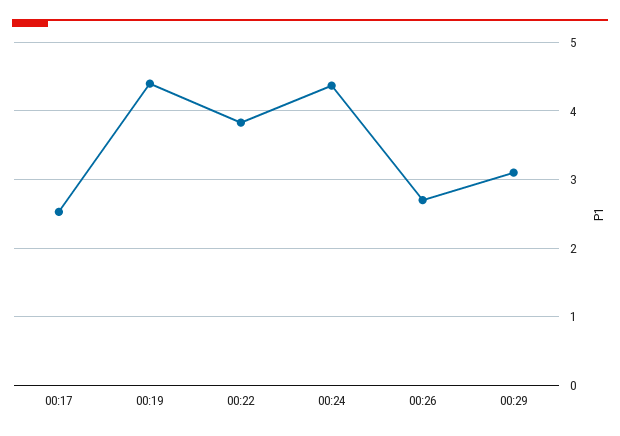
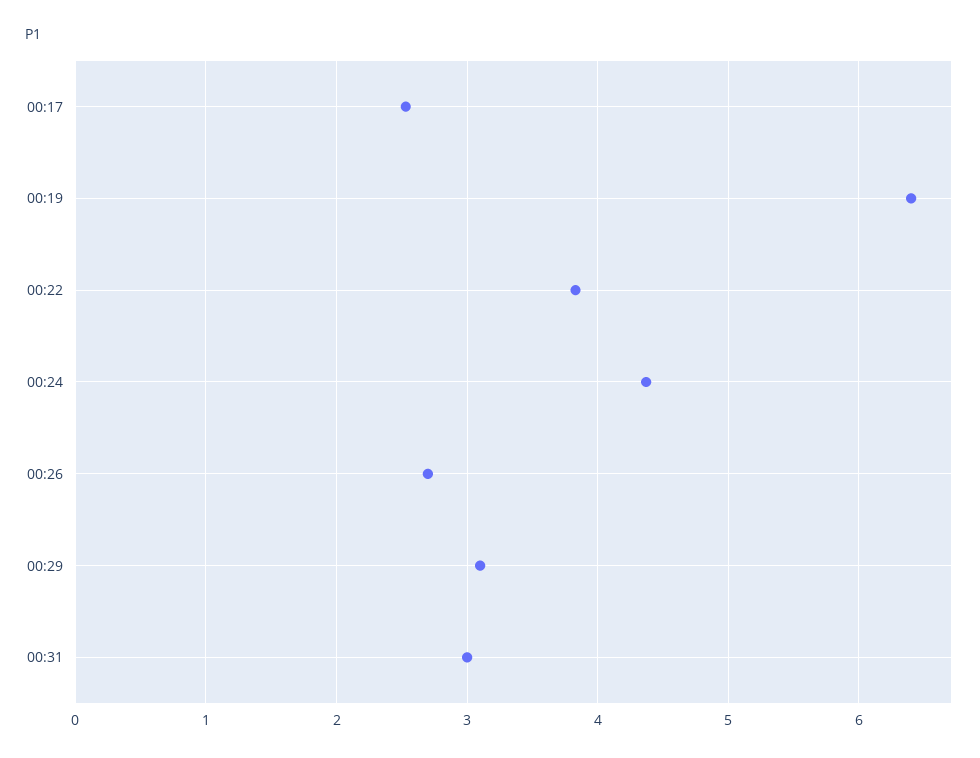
00:19: 4.4 -> 6.4
00:31: none -> 3

